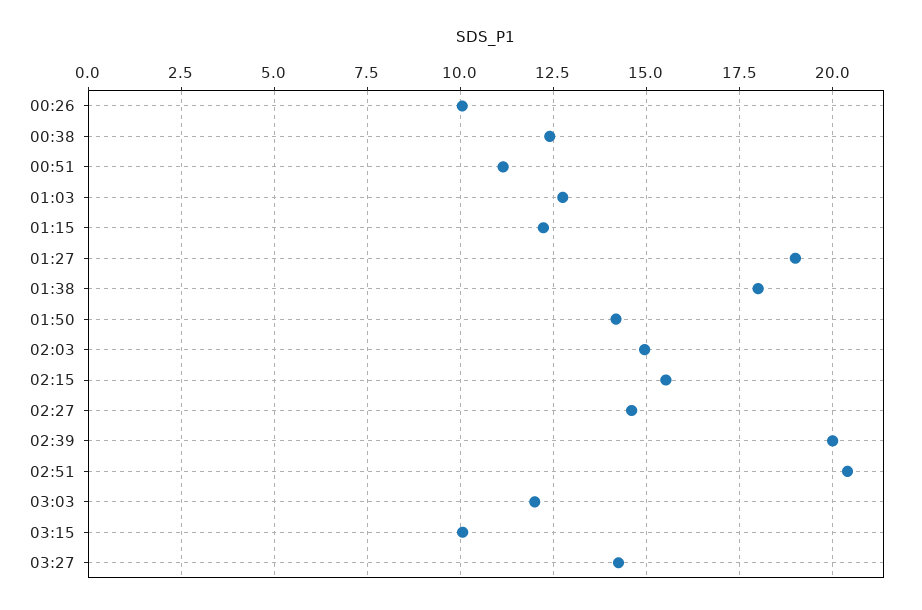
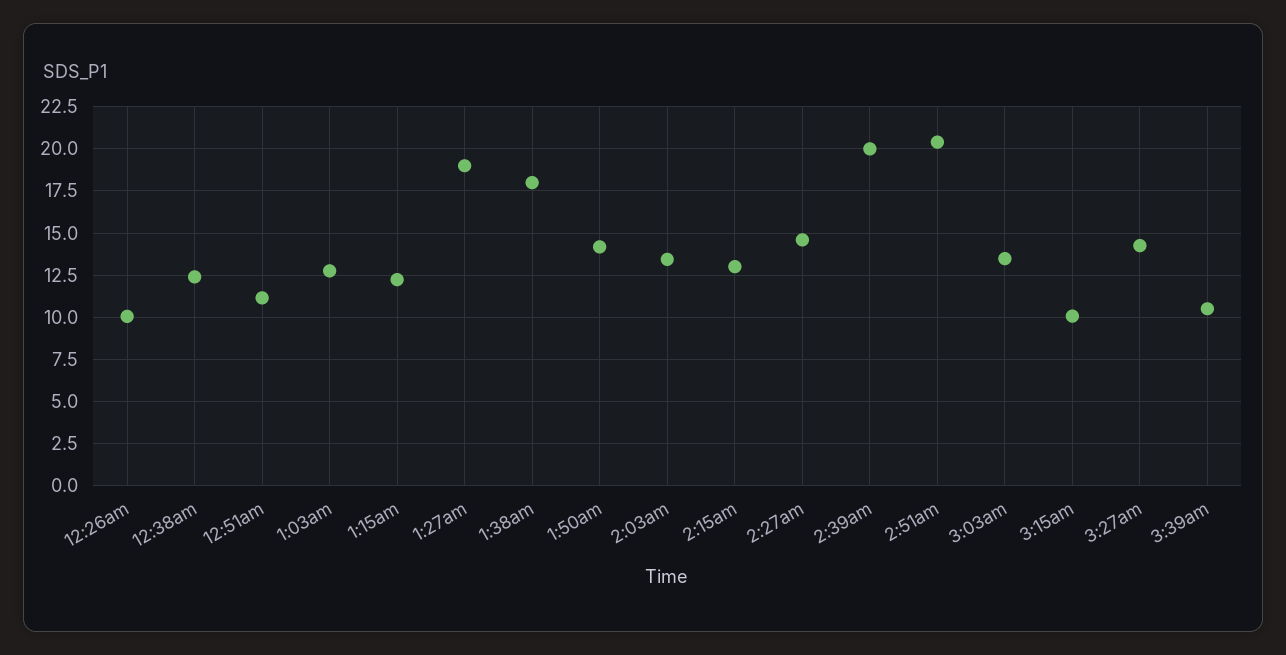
02:03: 15 -> 13.5
02:15: 15.5 -> 13
03:03: 12 -> 13.5
3:39am: none -> 10.5

